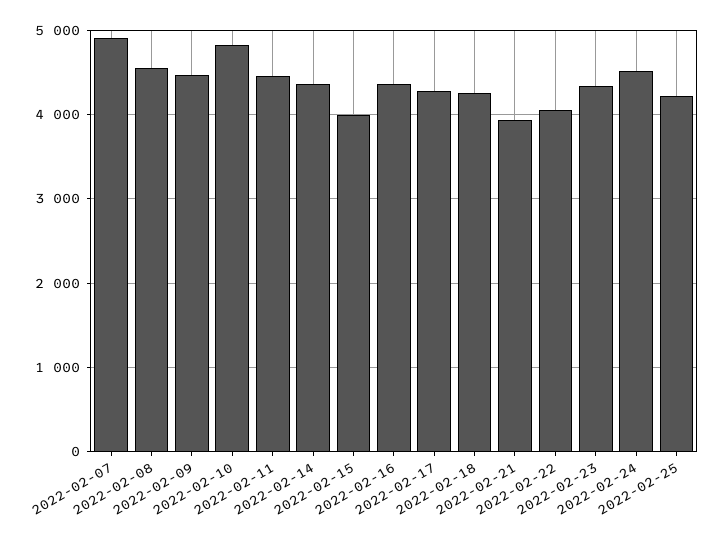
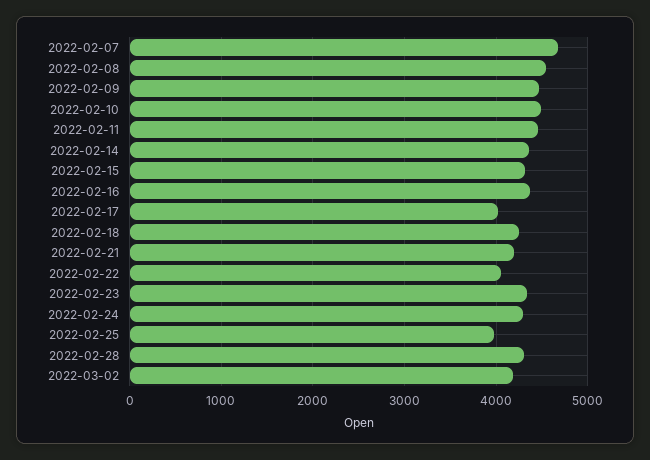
2022-02-07: 4900 -> 4700
2022-02-10: 4800 -> 4500
2022-02-15: 4000 -> 4300
2022-02-17: 4300 -> 4000
2022-02-21: 3900 -> 4200
2022-02-24: 4500 -> 4300
2022-02-25: 4200 -> 4000
2022-02-28: none -> 4300
2022-03-02: none -> 4200

